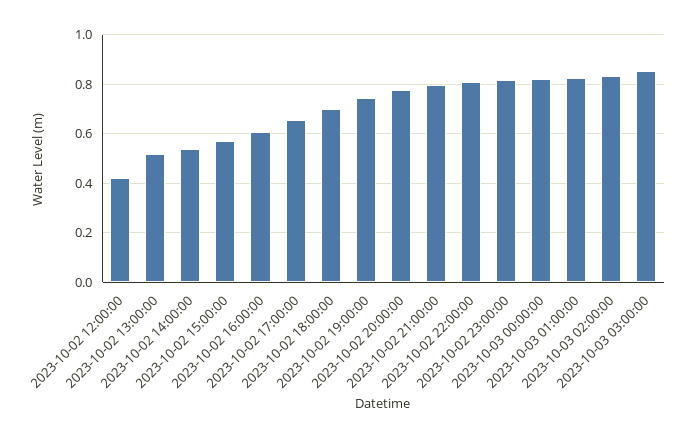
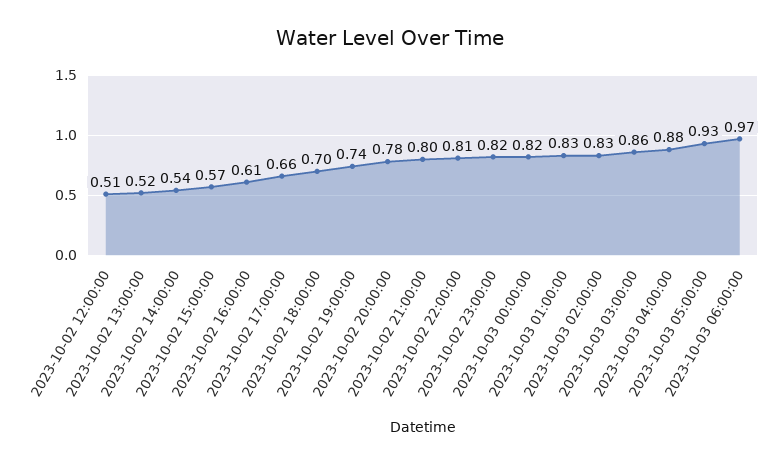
2023-10-02 12:00:00: 0.425 -> 0.51
2023-10-03 04:00:00: none -> 0.88
2023-10-03 05:00:00: none -> 0.93
2023-10-03 06:00:00: none -> 0.97

